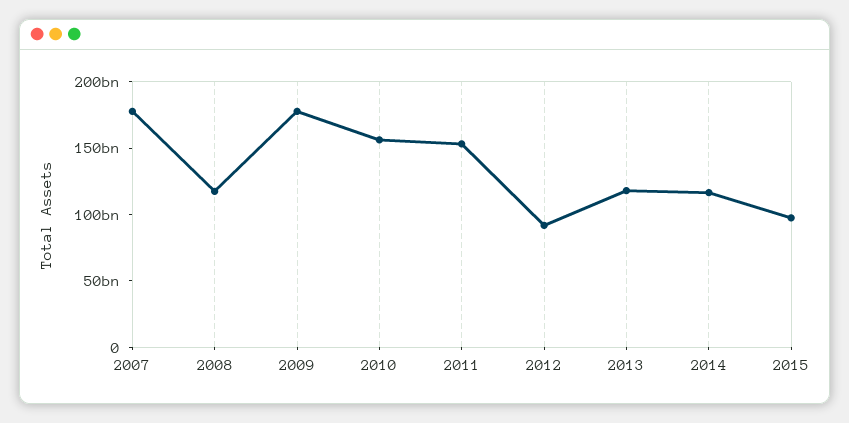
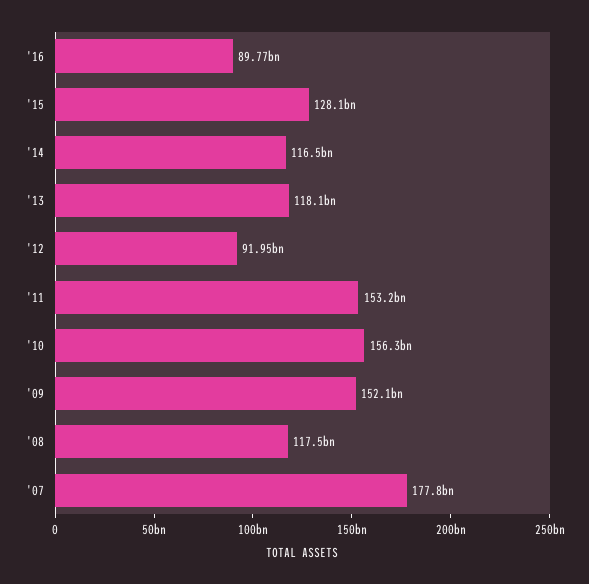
2009: 180000000000 -> 152100000000
2015: 100000000000 -> 128100000000
'16: none -> 89770000000

